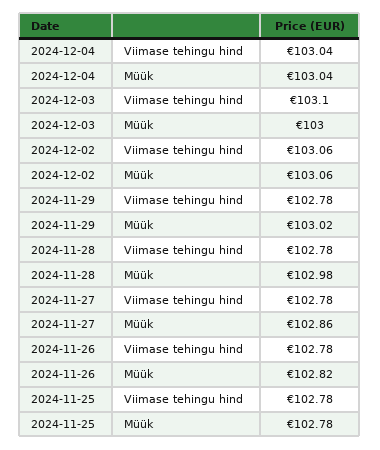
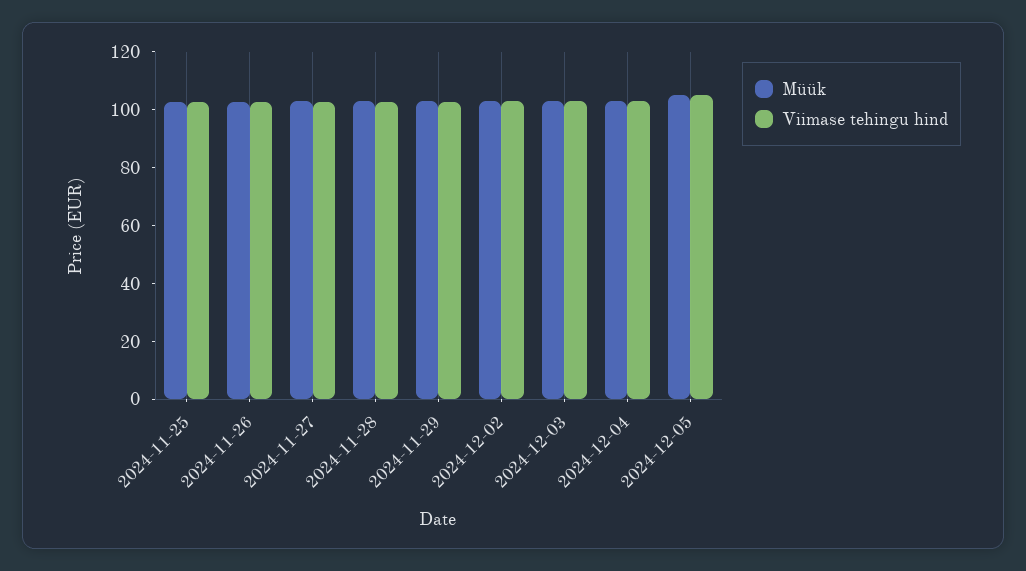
Müük, 2024-12-05: none -> 105
Viimase tehingu hind, 2024-12-05: none -> 105

